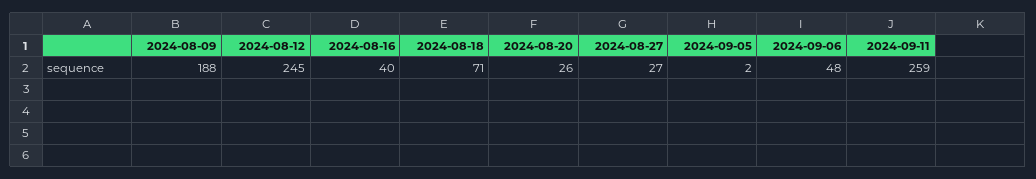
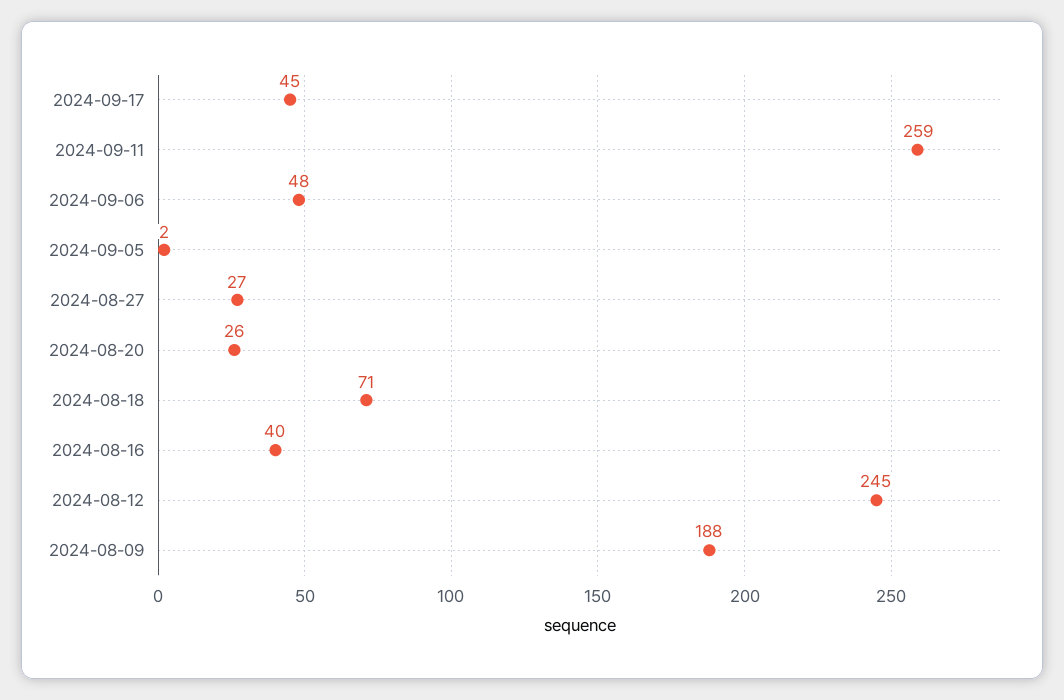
2024-09-17: none -> 45

